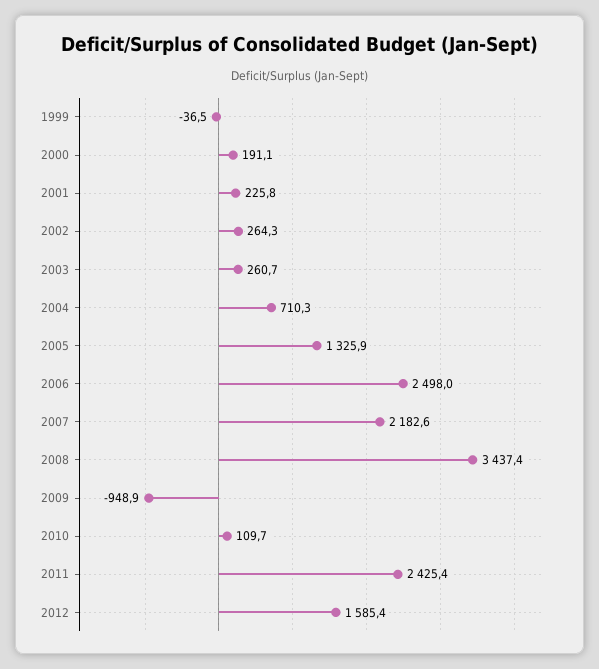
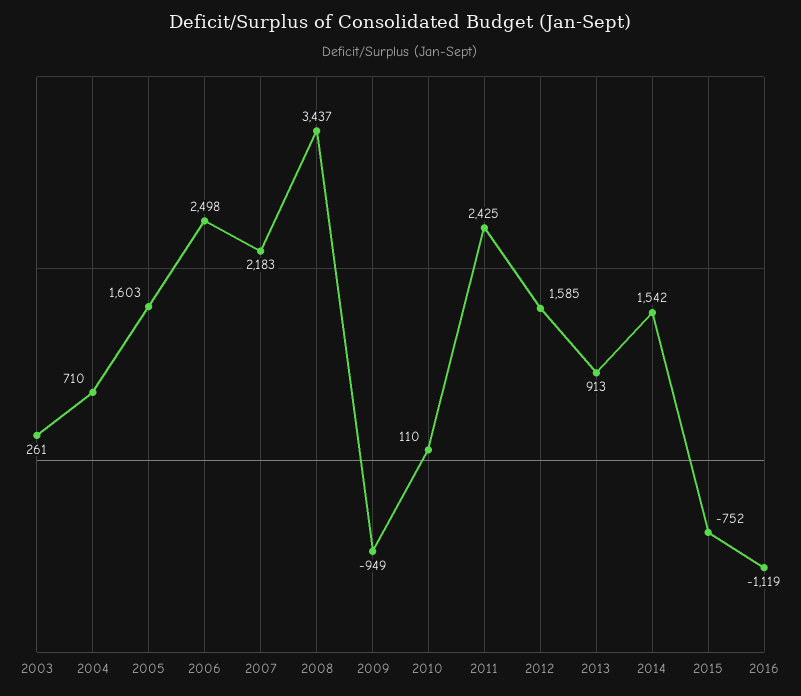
1999: -36.5 -> none
2000: 191.1 -> none
2001: 225.8 -> none
2002: 264.3 -> none
2005: 1325.9 -> 1603
2013: none -> 913
2014: none -> 1542
2015: none -> -752
2016: none -> -1119

